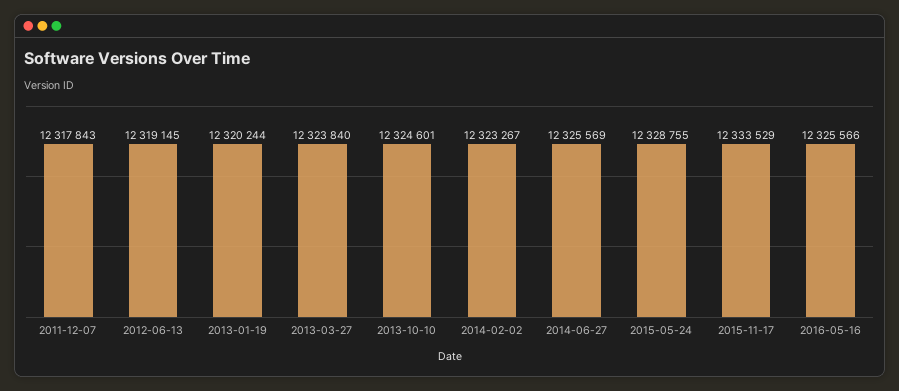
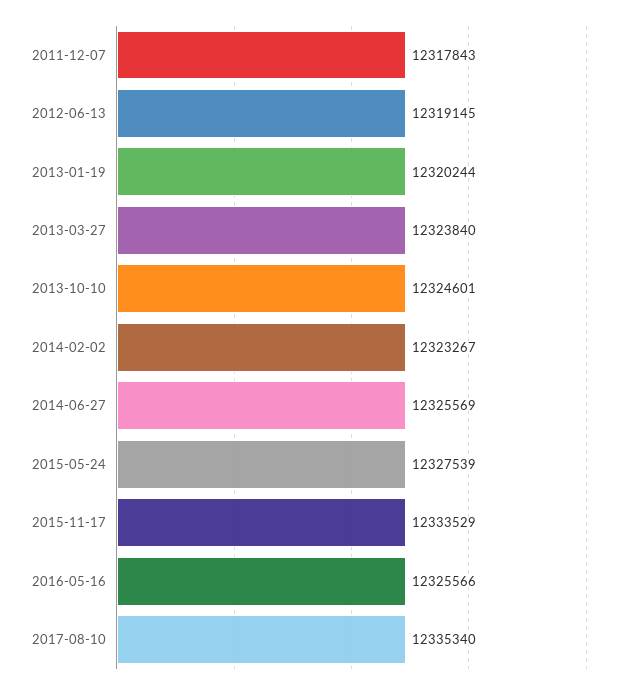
2015-05-24: 12328755 -> 12327539
2017-08-10: none -> 12335340

